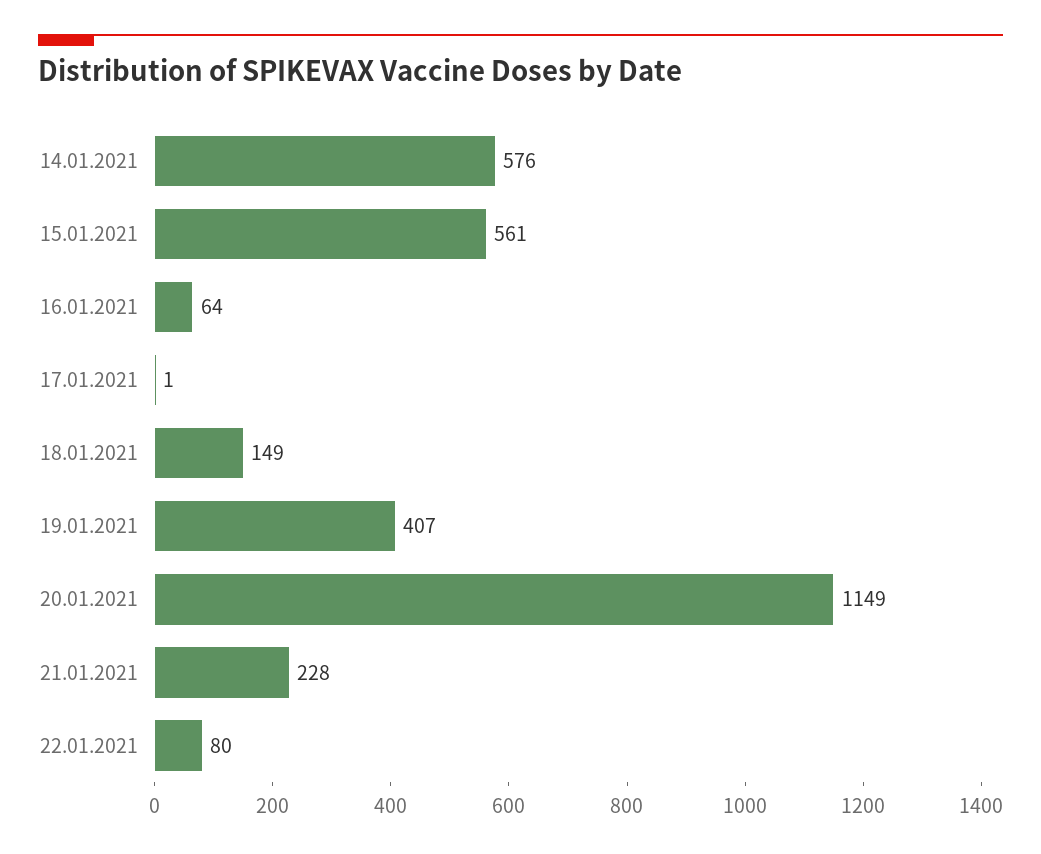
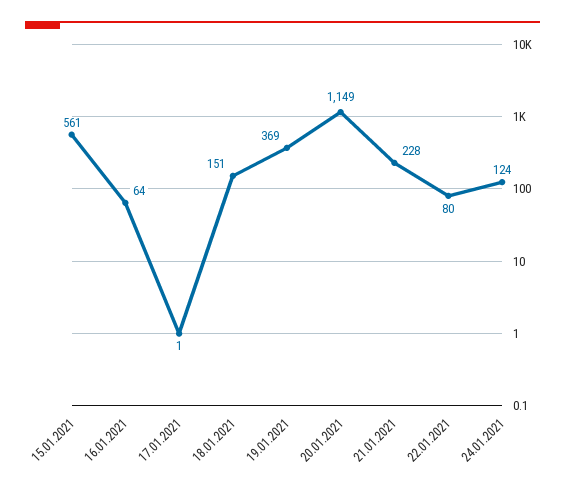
14.01.2021: 576 -> none
18.01.2021: 149 -> 151
19.01.2021: 407 -> 369
24.01.2021: none -> 124

